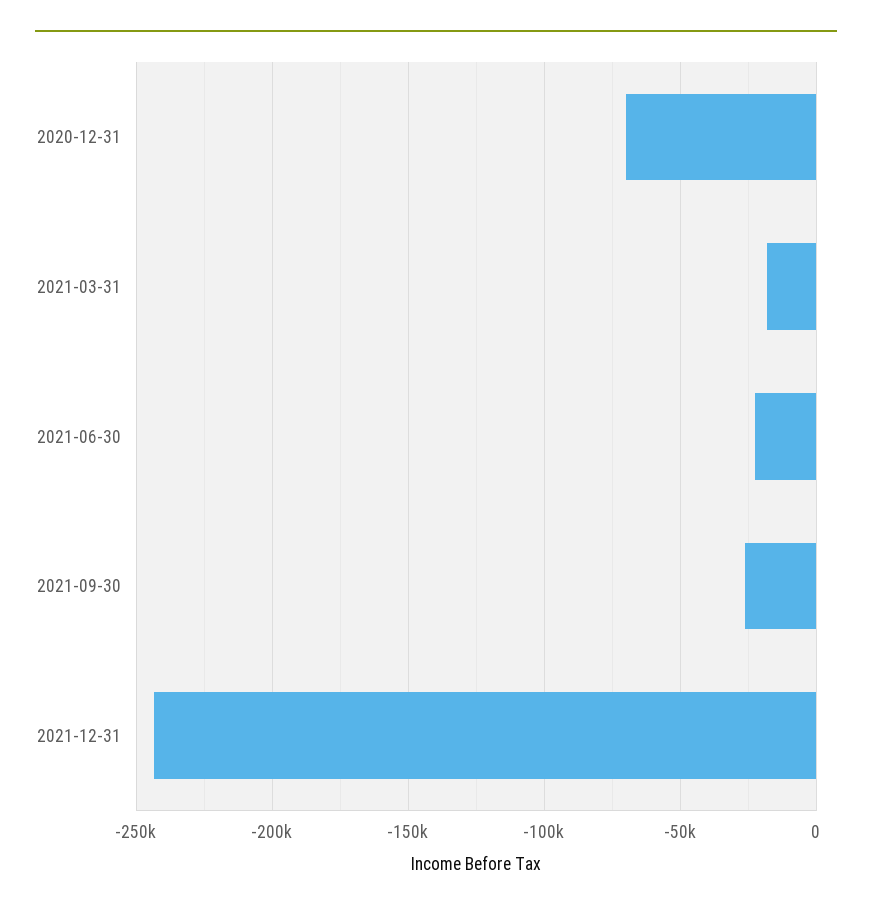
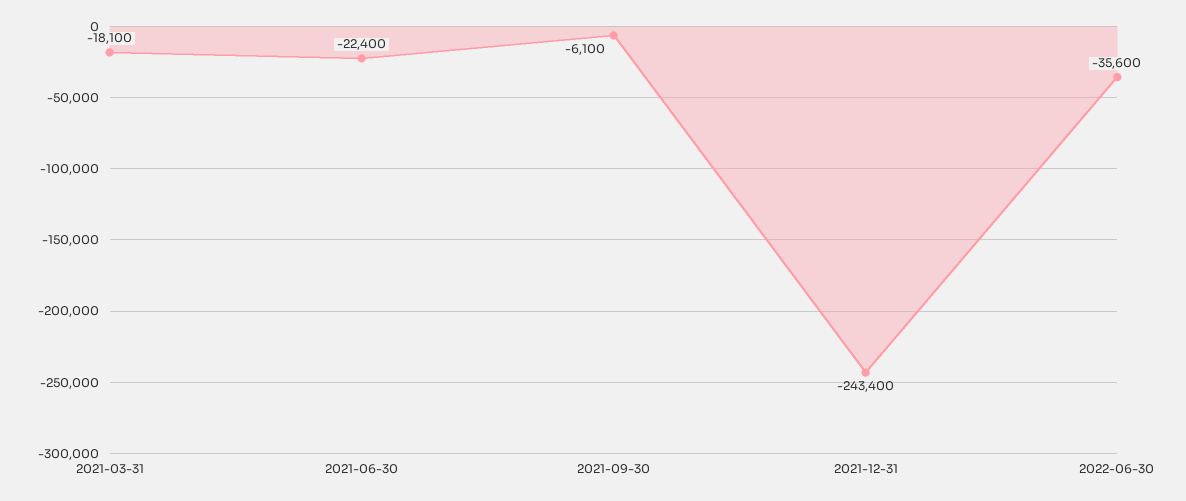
2020-12-31: -70000 -> none
2021-09-30: -25000 -> -6100
2022-06-30: none -> -35600

